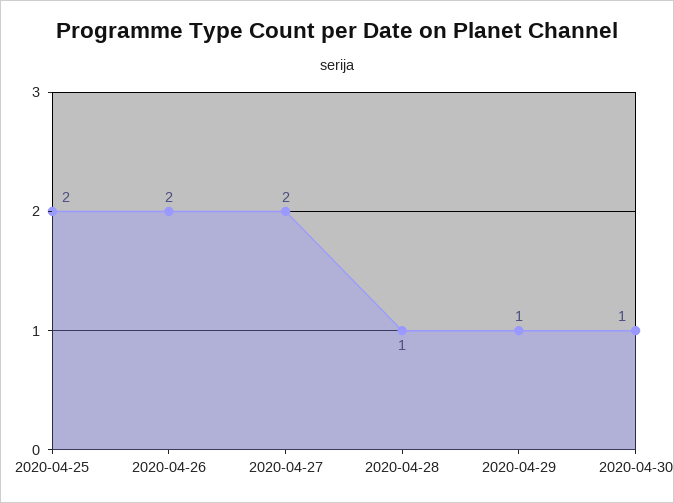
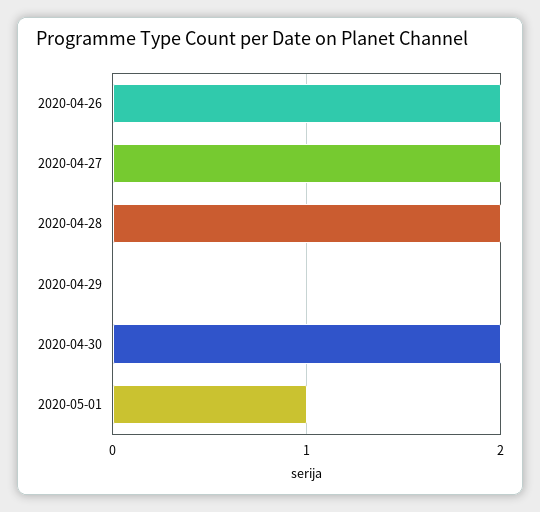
2020-04-25: 2 -> none
2020-04-28: 1 -> 2
2020-04-29: 1 -> 0
2020-04-30: 1 -> 2
2020-05-01: none -> 1

